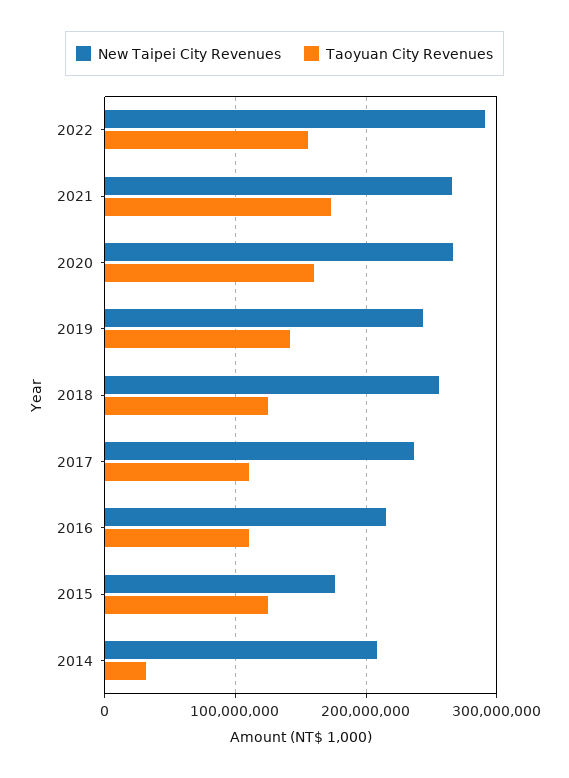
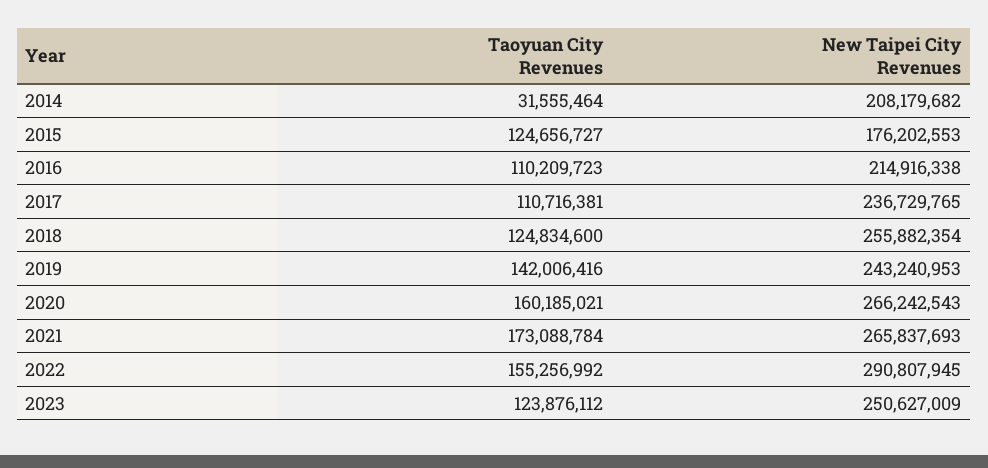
Taoyuan City Revenues, 2023: none -> 123876112
New Taipei City Revenues, 2023: none -> 250627009

